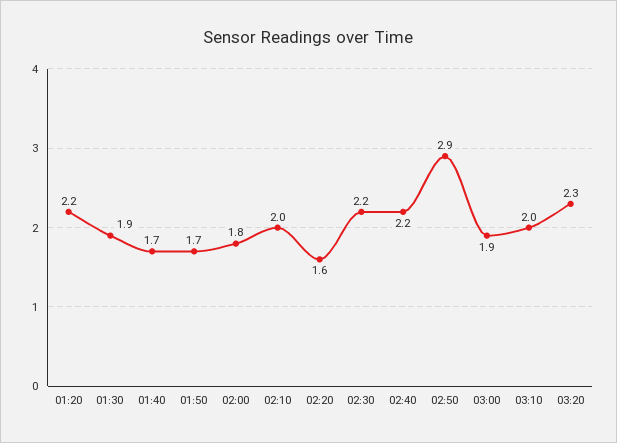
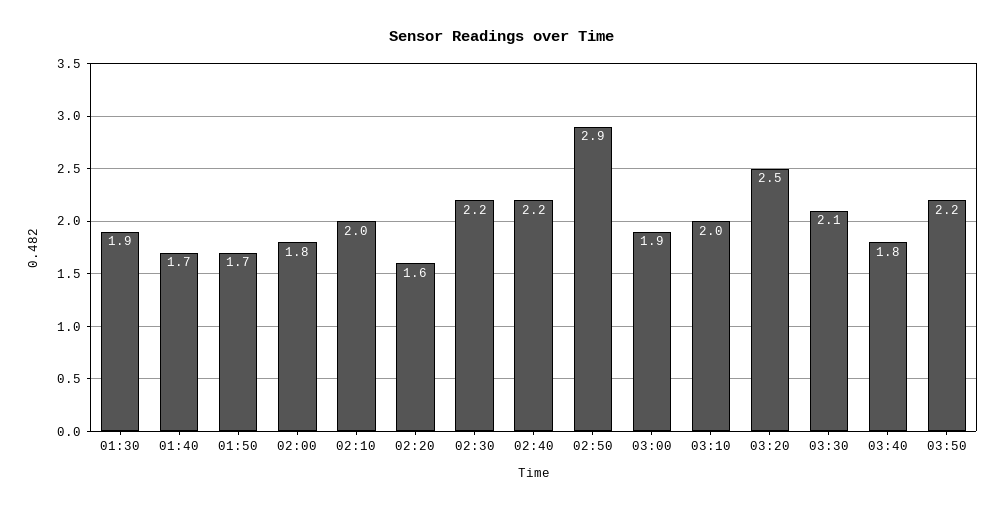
01:20: 2.2 -> none
03:20: 2.3 -> 2.5
03:30: none -> 2.1
03:40: none -> 1.8
03:50: none -> 2.2

